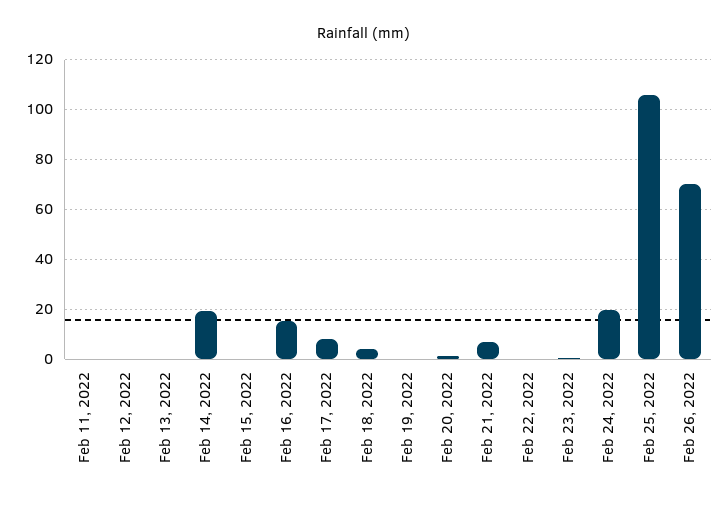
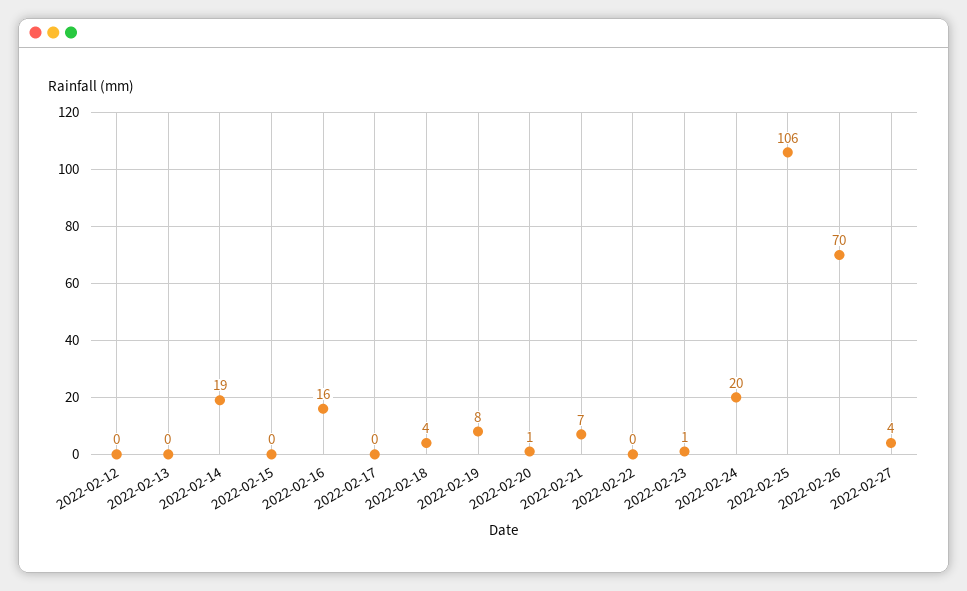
Feb 11, 2022: 0 -> none
Feb 17, 2022: 7.5 -> 0
Feb 19, 2022: 0 -> 8
2022-02-27: none -> 4

